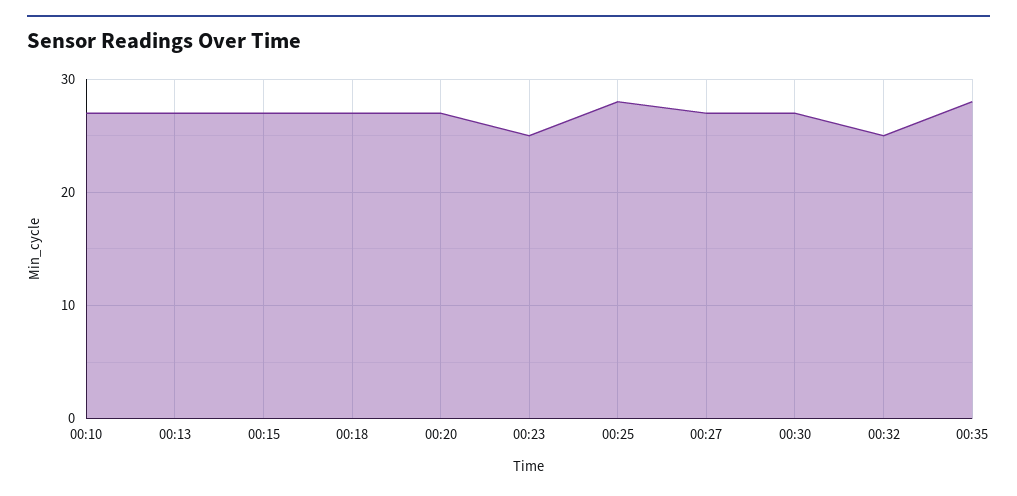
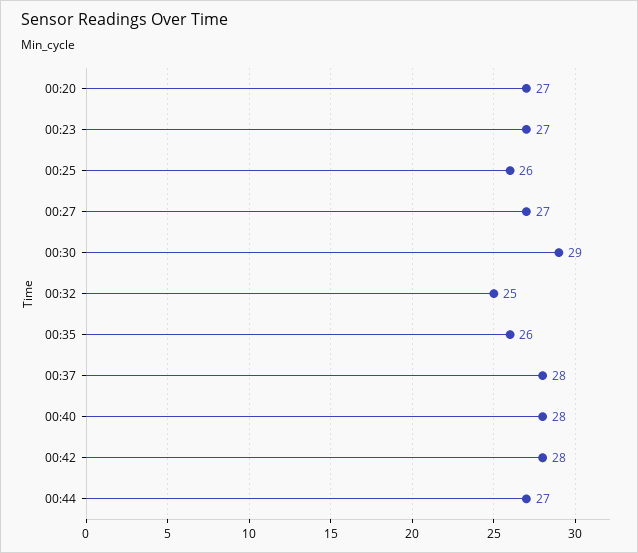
00:10: 27 -> none
00:13: 27 -> none
00:15: 27 -> none
00:18: 27 -> none
00:23: 25 -> 27
00:25: 28 -> 26
00:30: 27 -> 29
00:35: 28 -> 26
00:37: none -> 28
00:40: none -> 28
00:42: none -> 28
00:44: none -> 27

